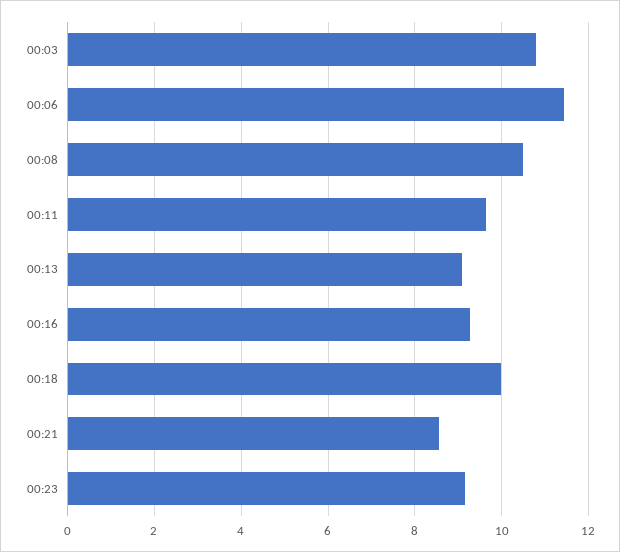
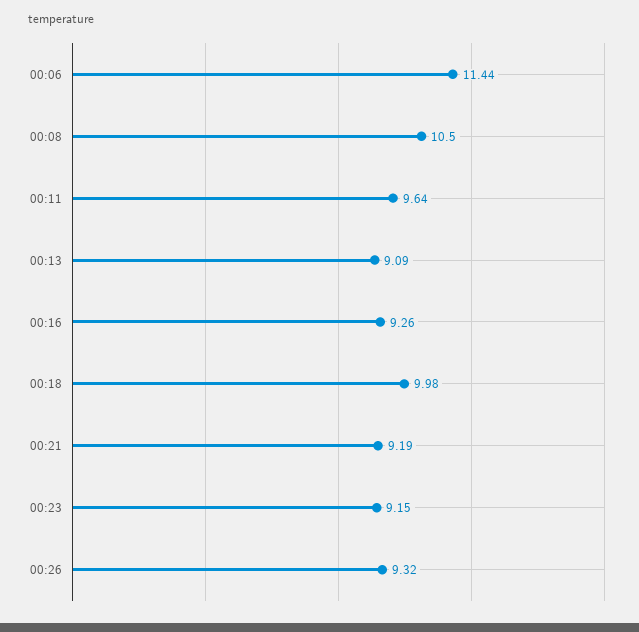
00:03: 10.8 -> none
00:21: 8.6 -> 9.19
00:26: none -> 9.32

